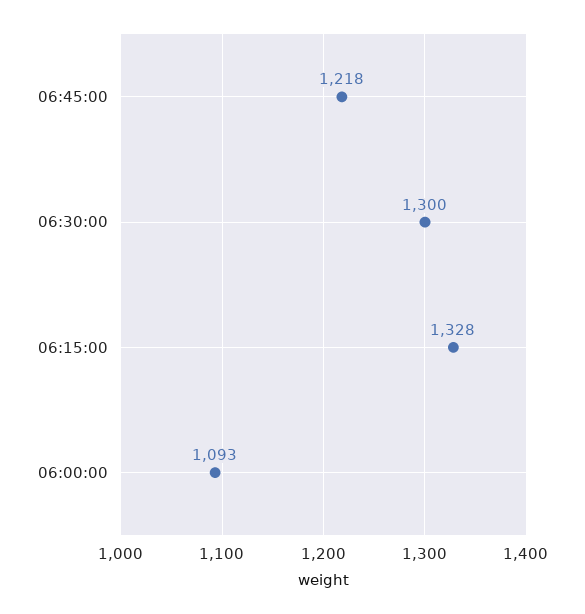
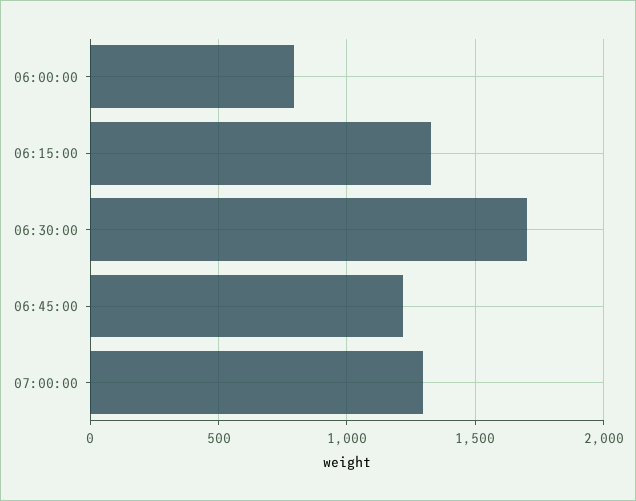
06:30:00: 1300 -> 1700
06:00:00: 1093 -> 800
07:00:00: none -> 1300

